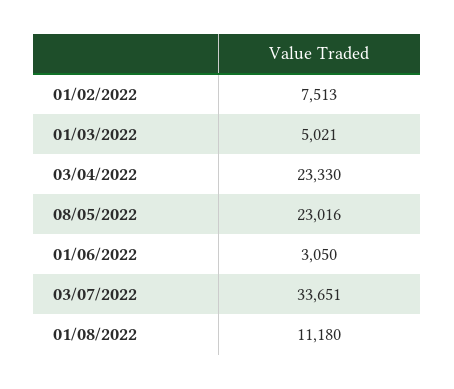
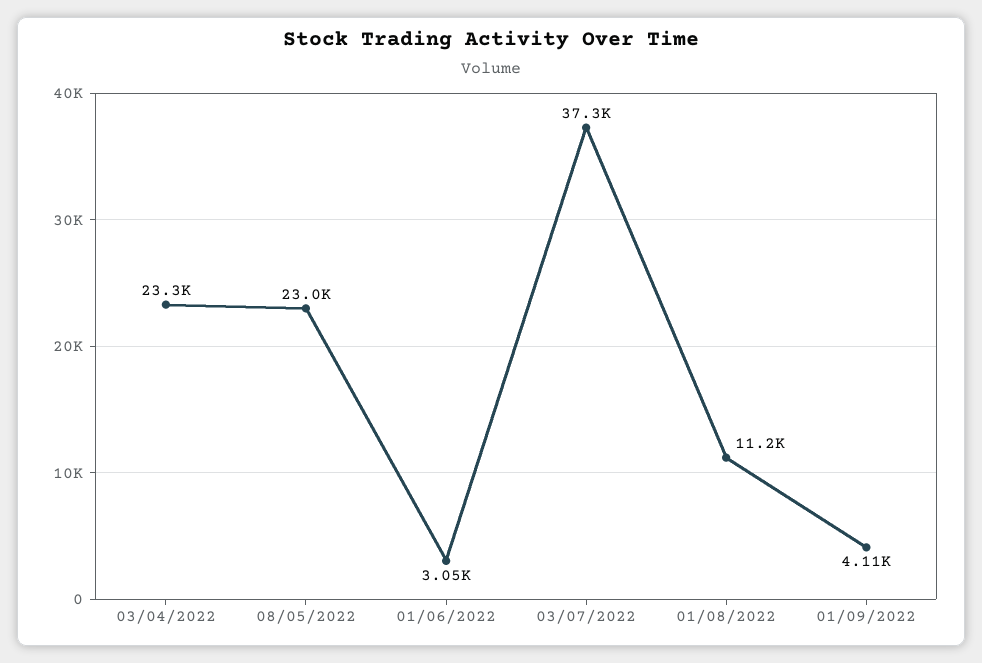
01/02/2022: 7513 -> none
01/03/2022: 5021 -> none
03/07/2022: 33651 -> 37300
01/09/2022: none -> 4110

